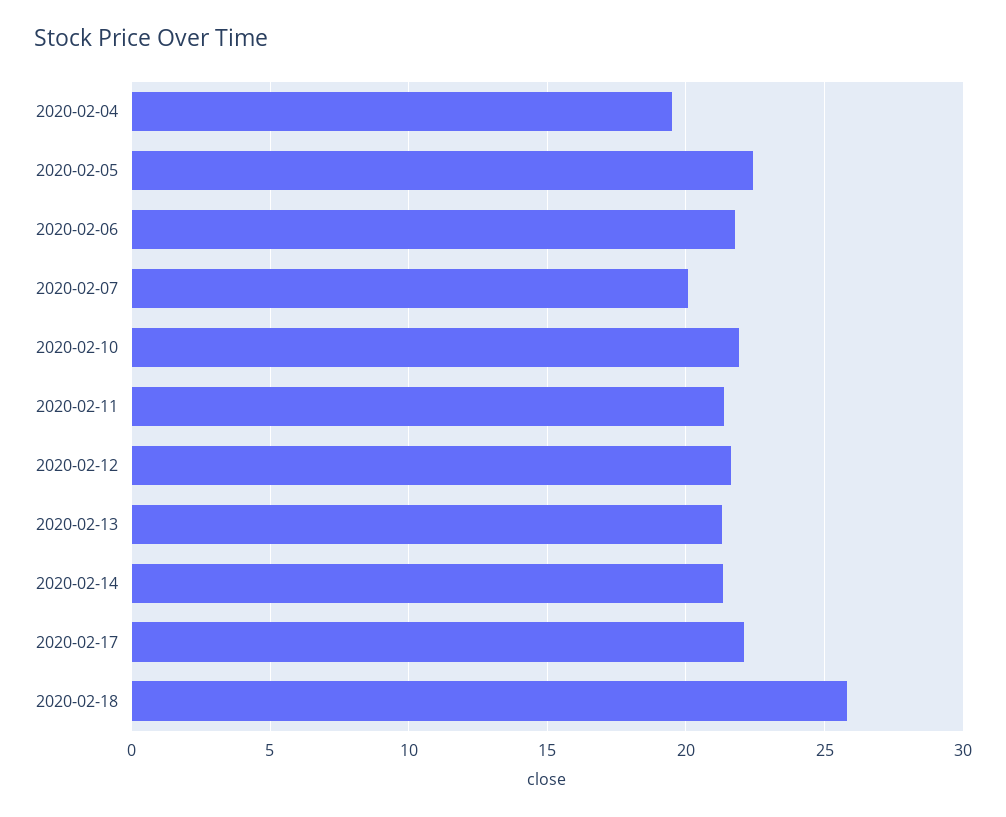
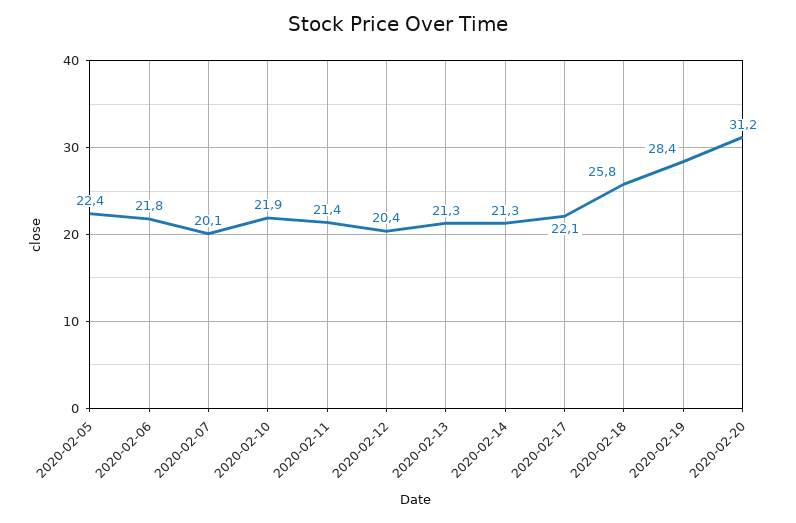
2020-02-04: 19.5 -> none
2020-02-12: 21.5 -> 20.4
2020-02-19: none -> 28.4
2020-02-20: none -> 31.2

